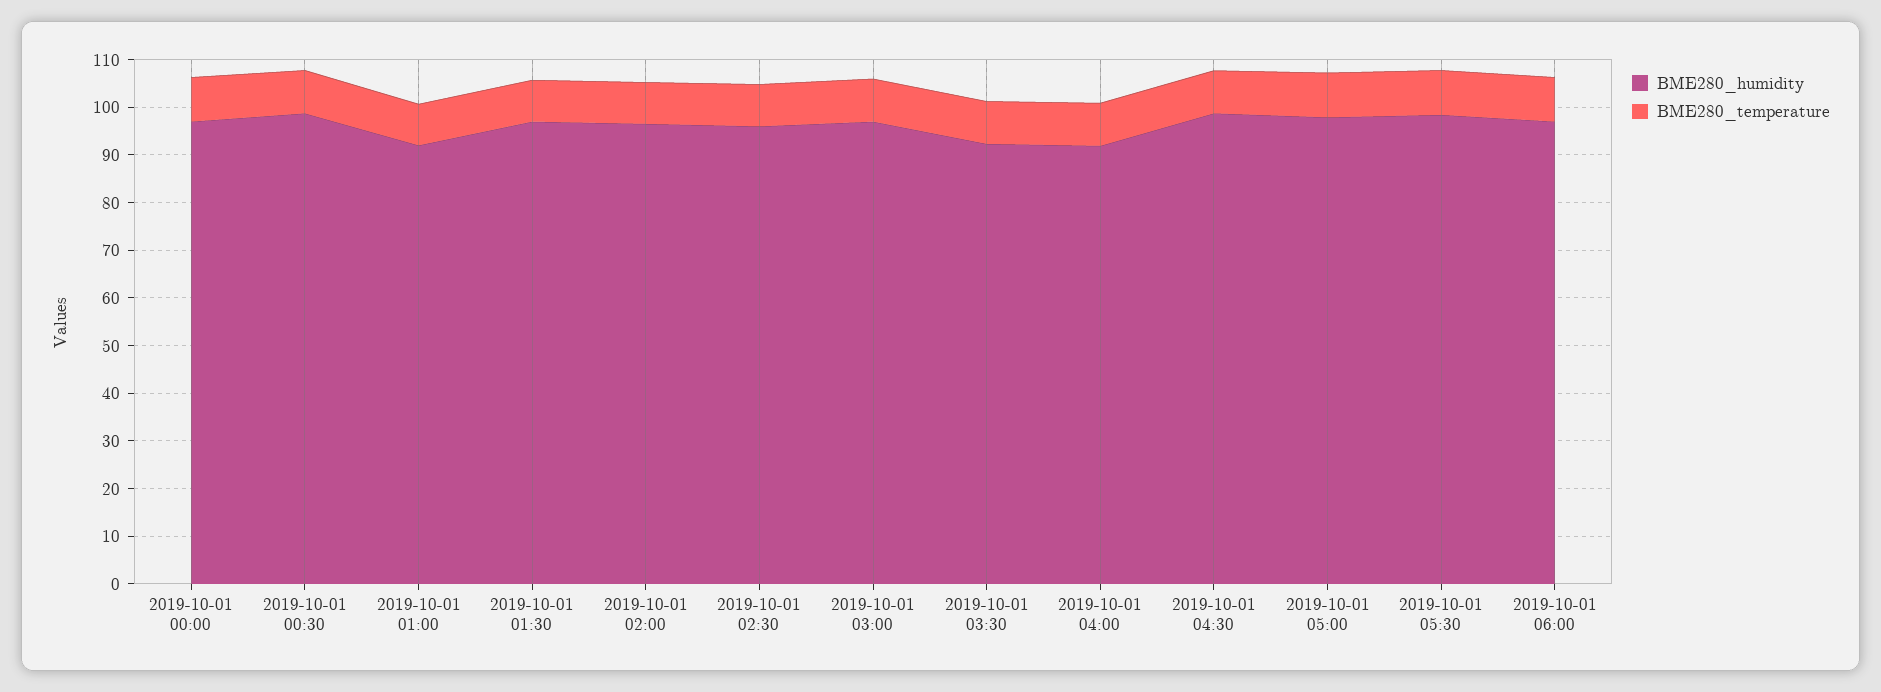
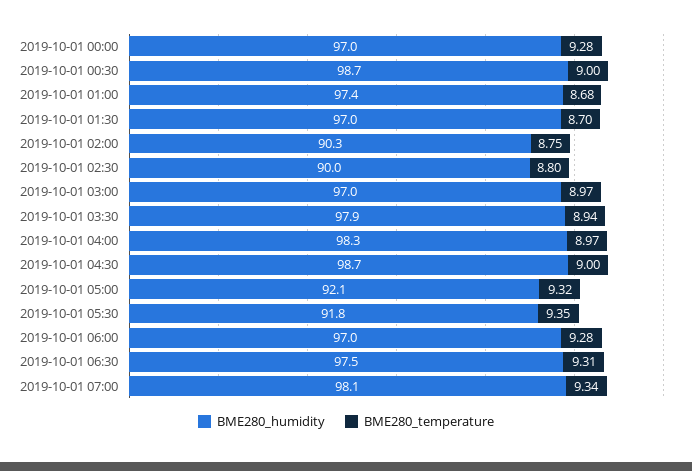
BME280_humidity, 2019-10-01 01:00: 92 -> 97.4
BME280_humidity, 2019-10-01 02:00: 96 -> 90.3
BME280_humidity, 2019-10-01 02:30: 96 -> 90
BME280_humidity, 2019-10-01 03:30: 92 -> 97.9
BME280_humidity, 2019-10-01 04:00: 92 -> 98.3
BME280_humidity, 2019-10-01 05:00: 98 -> 92.1
BME280_humidity, 2019-10-01 05:30: 98 -> 91.8
BME280_humidity, 2019-10-01 06:30: none -> 97.5
BME280_temperature, 2019-10-01 06:30: none -> 9.31
BME280_humidity, 2019-10-01 07:00: none -> 98.1
BME280_temperature, 2019-10-01 07:00: none -> 9.34

